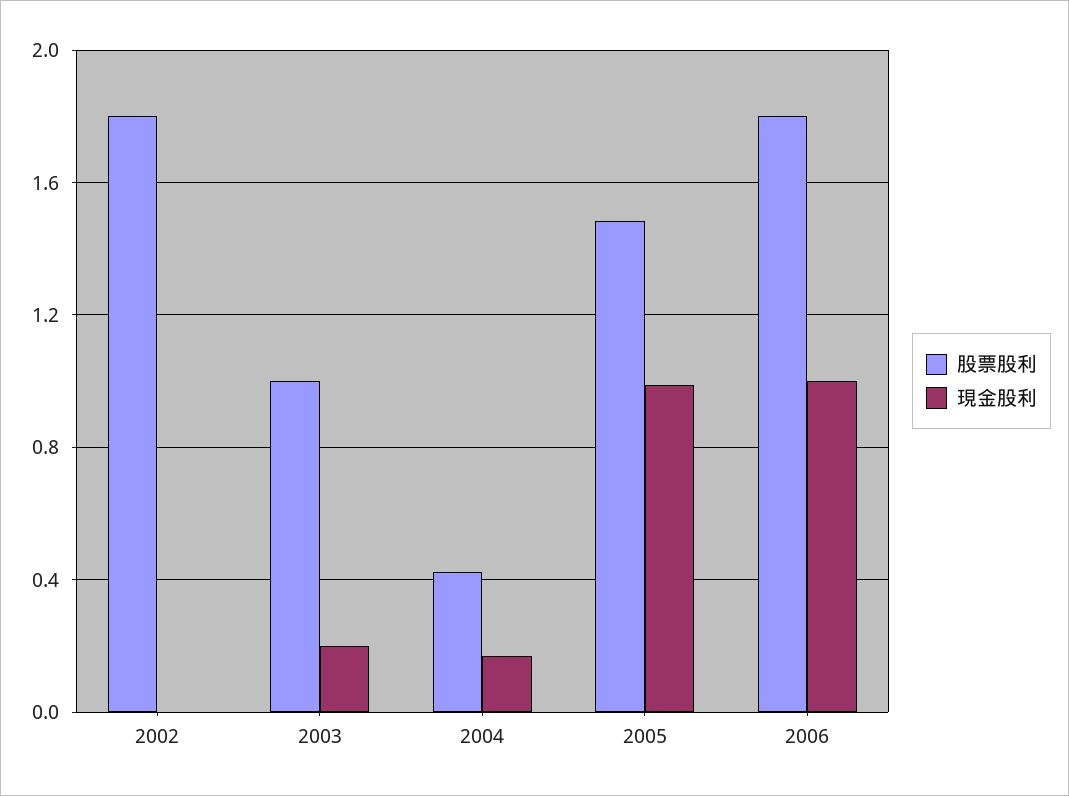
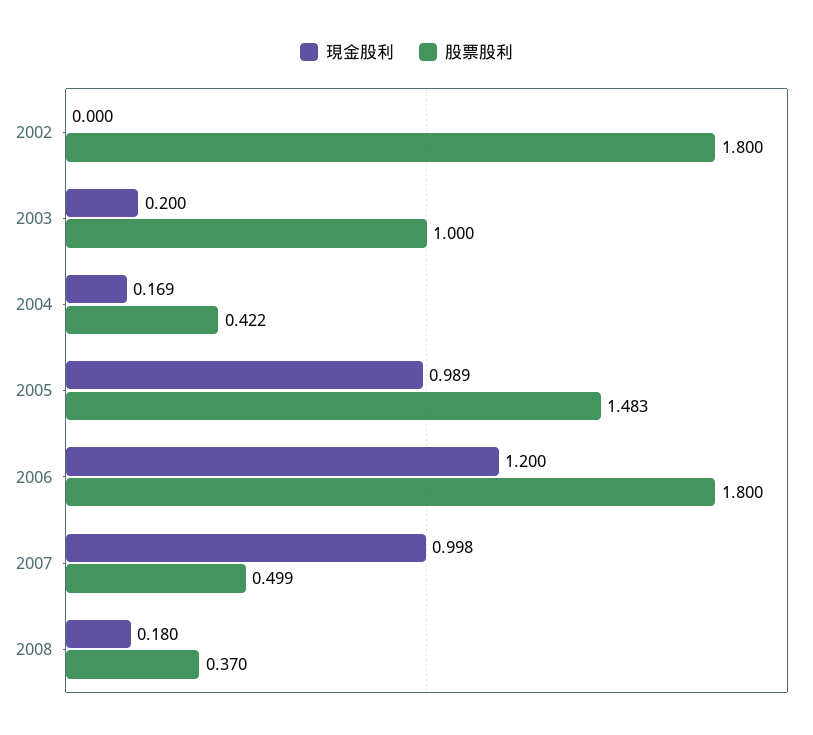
現金股利, 2006: 1 -> 1.2
現金股利, 2007: none -> 0.998
股票股利, 2007: none -> 0.499
現金股利, 2008: none -> 0.18
股票股利, 2008: none -> 0.37

